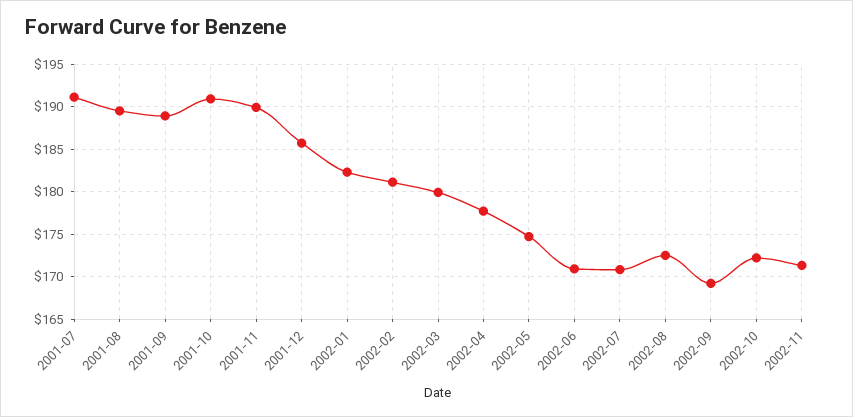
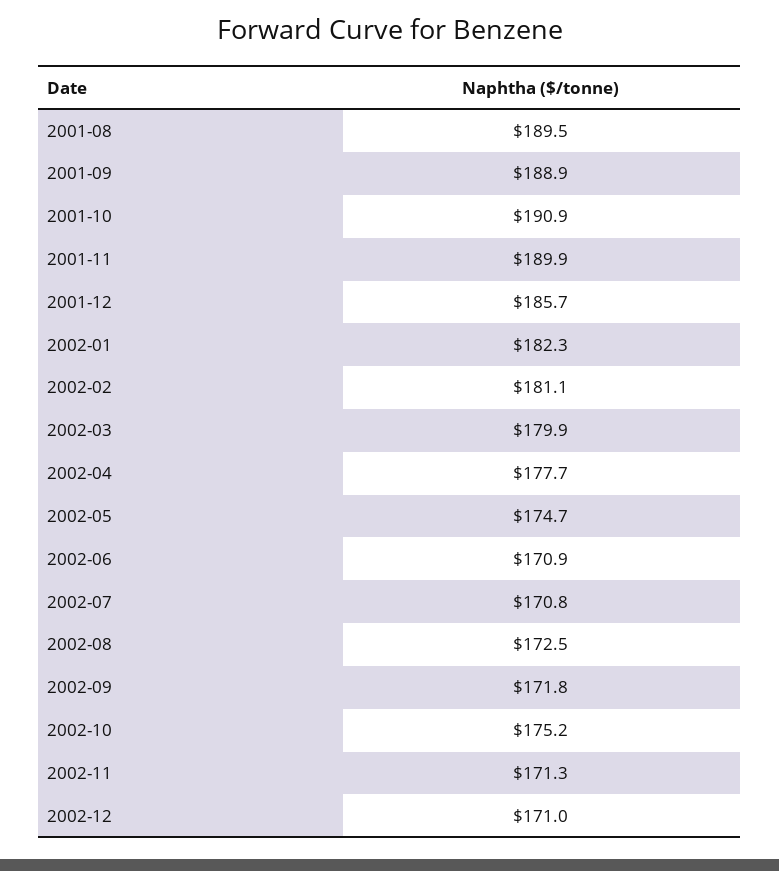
2001-07: 191 -> none
2002-09: 169 -> 171.8
2002-10: 172 -> 175.2
2002-12: none -> 171

